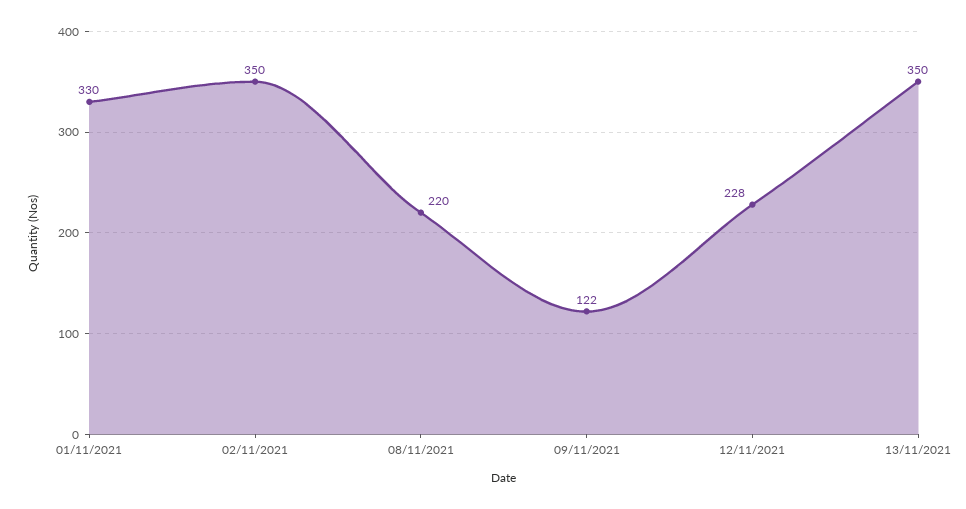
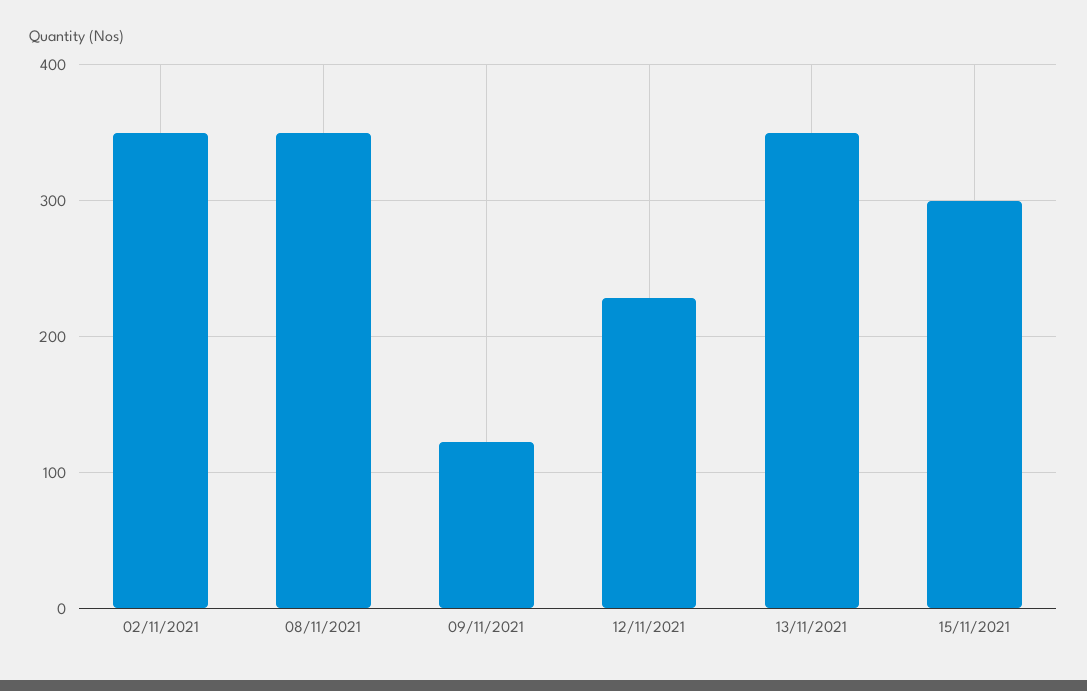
01/11/2021: 330 -> none
08/11/2021: 220 -> 350
15/11/2021: none -> 300

